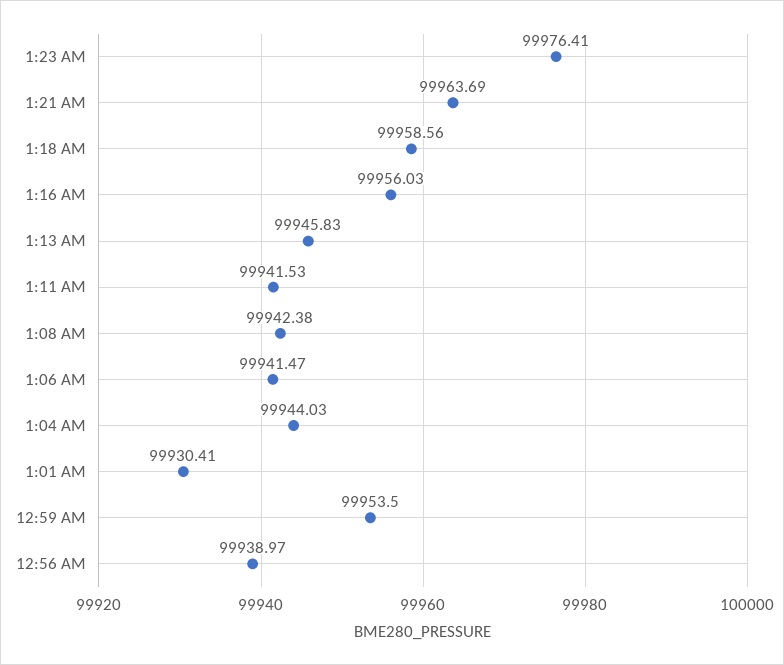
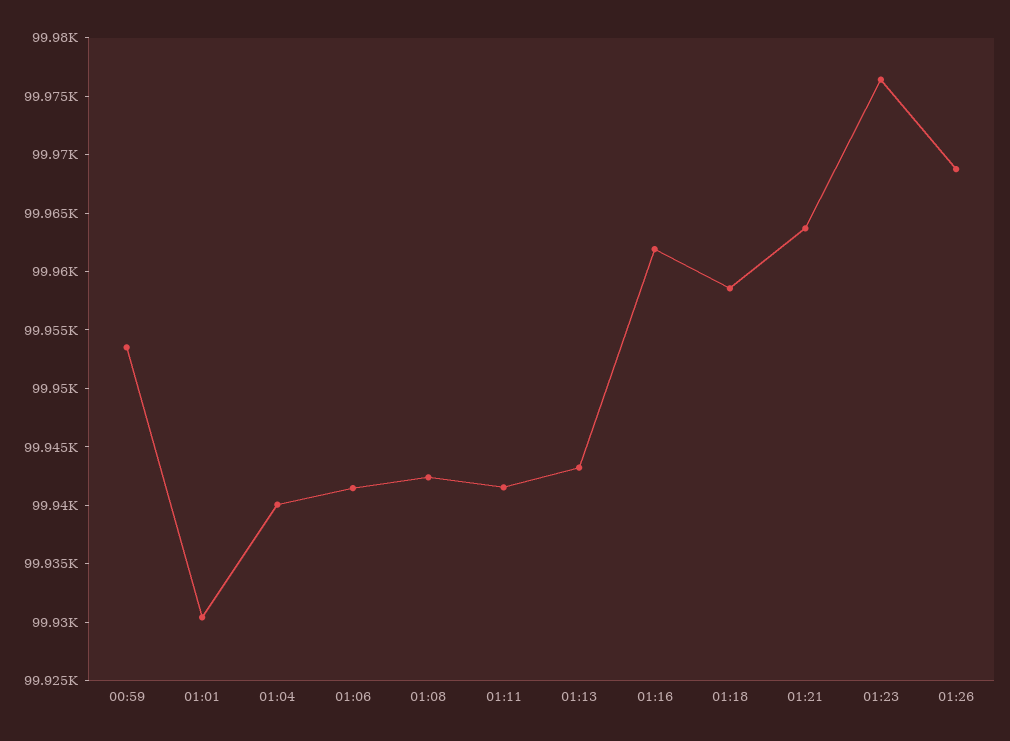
1:16 AM: 99956.03 -> 99962
1:13 AM: 99945.83 -> 99943
1:04 AM: 99944.03 -> 99940
12:56 AM: 99938.97 -> none
01:26: none -> 99969

